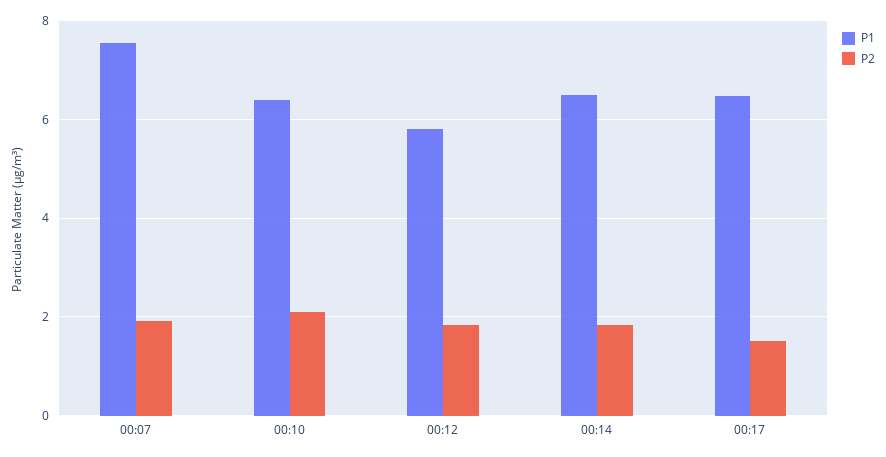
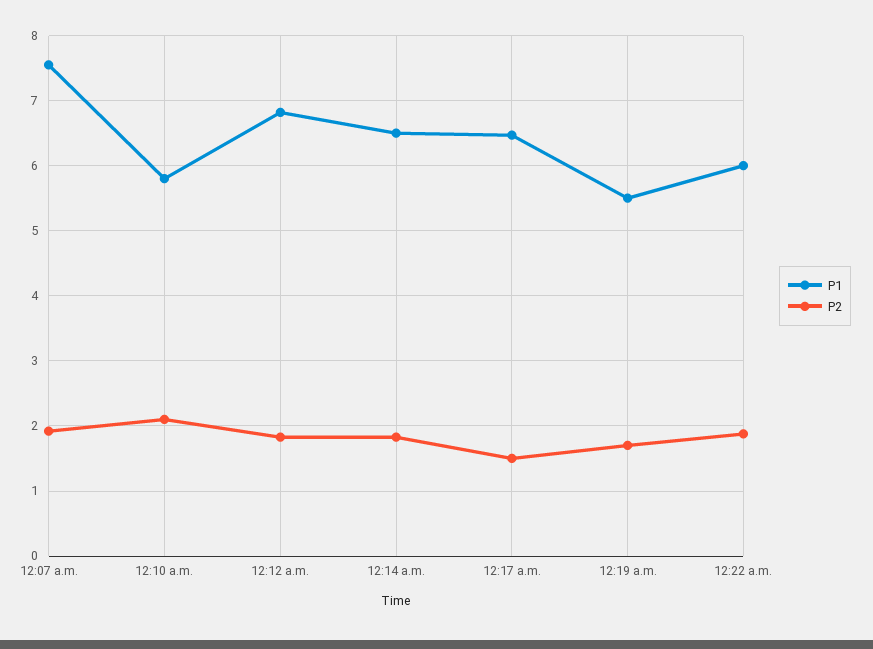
P1, 00:10: 6.4 -> 5.8
P1, 00:12: 5.8 -> 6.8
P1, 12:19 a.m.: none -> 5.5
P2, 12:19 a.m.: none -> 1.7
P1, 12:22 a.m.: none -> 6
P2, 12:22 a.m.: none -> 1.9

